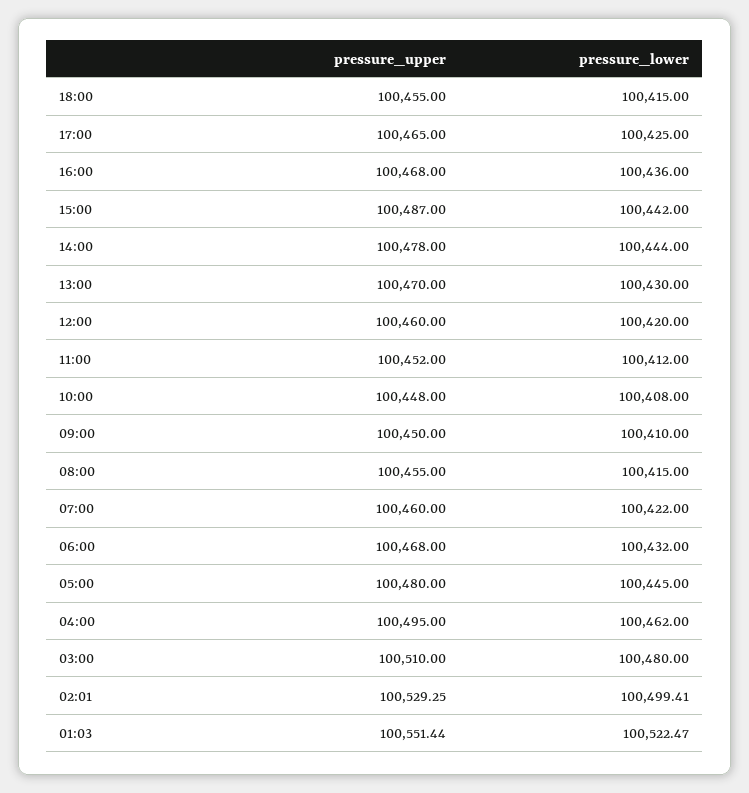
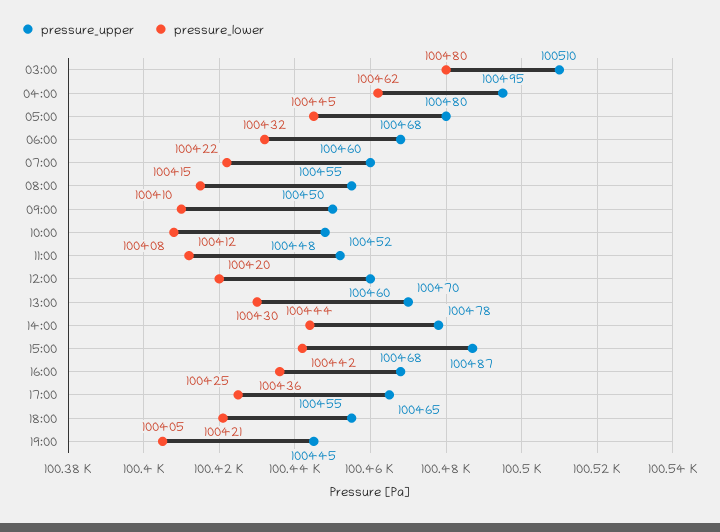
pressure_lower, 18:00: 100415 -> 100421
pressure_upper, 02:01: 100529.25 -> none
pressure_lower, 02:01: 100499.41 -> none
pressure_upper, 01:03: 100551.44 -> none
pressure_lower, 01:03: 100522.47 -> none
pressure_upper, 19:00: none -> 100445
pressure_lower, 19:00: none -> 100405

